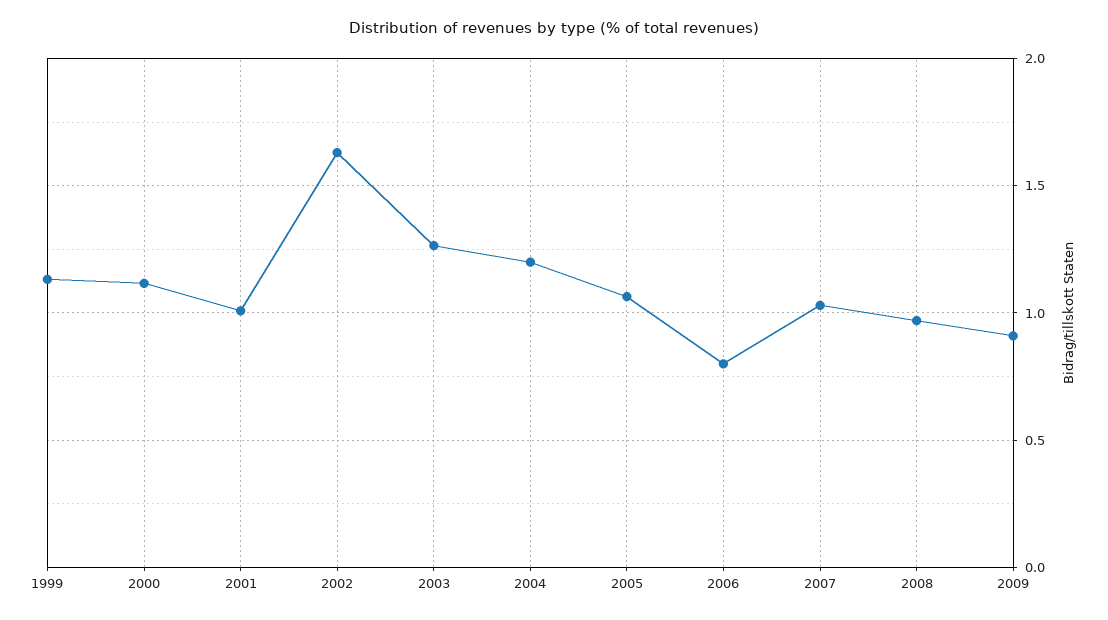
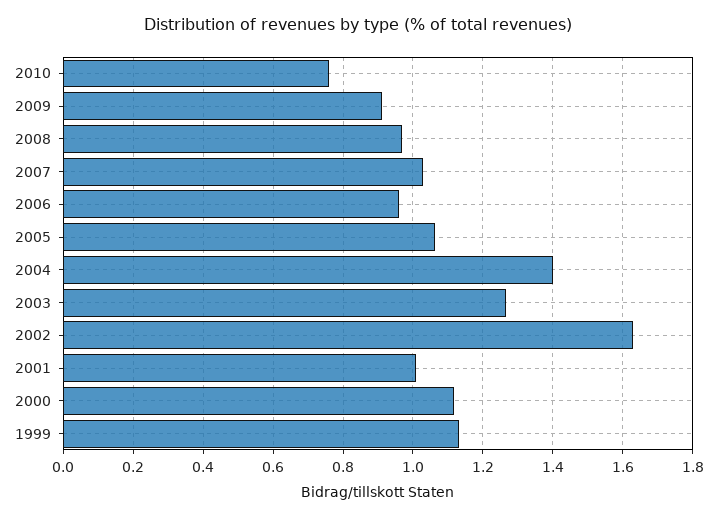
2004: 1.2 -> 1.4
2006: 0.8 -> 0.96
2010: none -> 0.76

